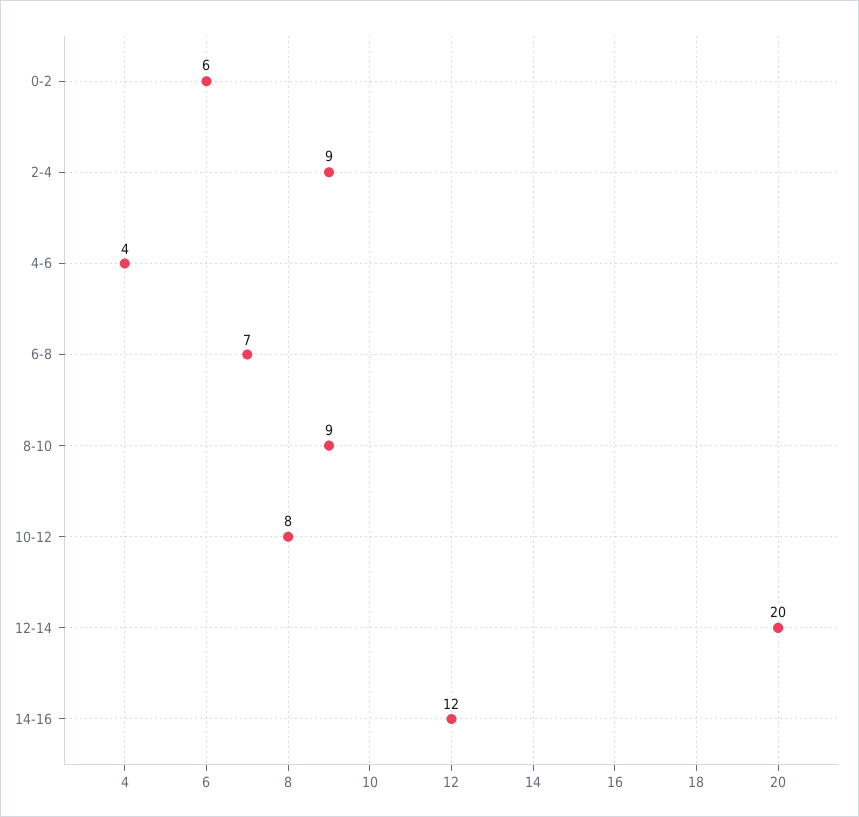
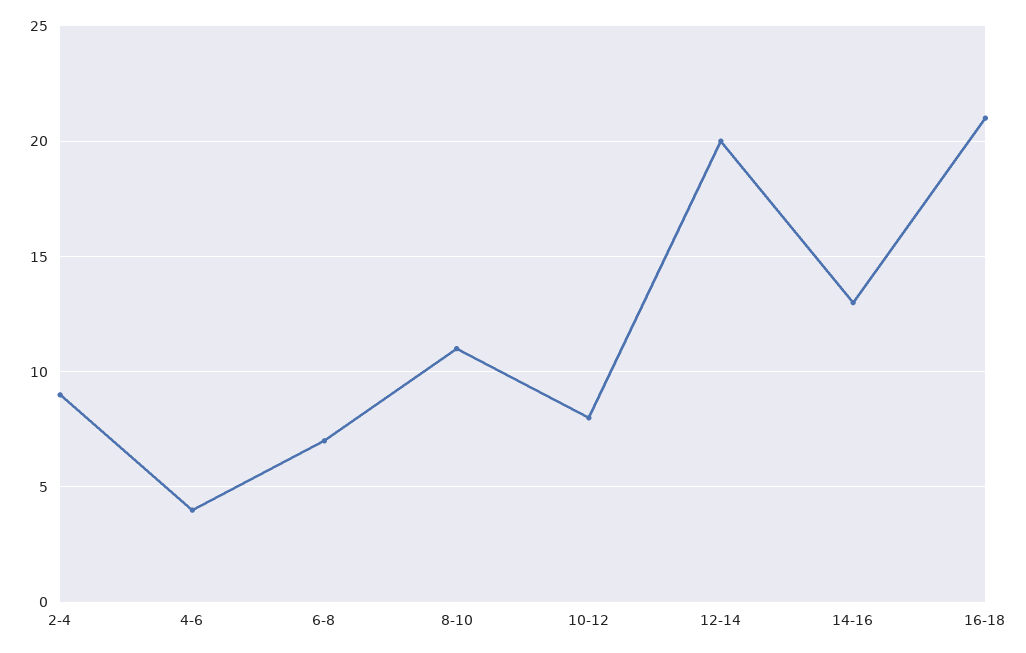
0-2: 6 -> none
8-10: 9 -> 11
14-16: 12 -> 13
16-18: none -> 21

